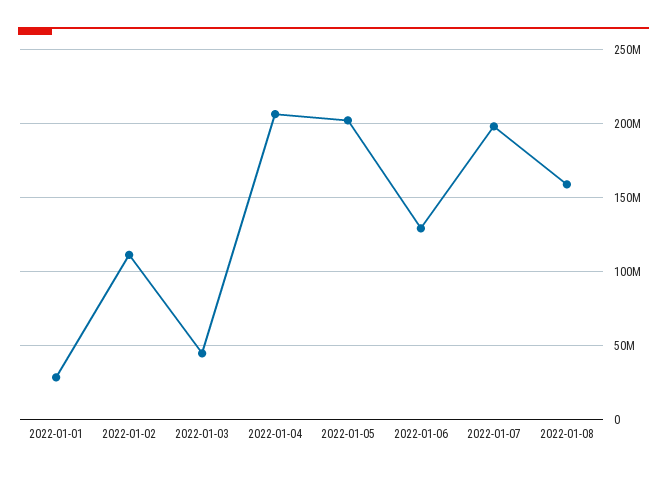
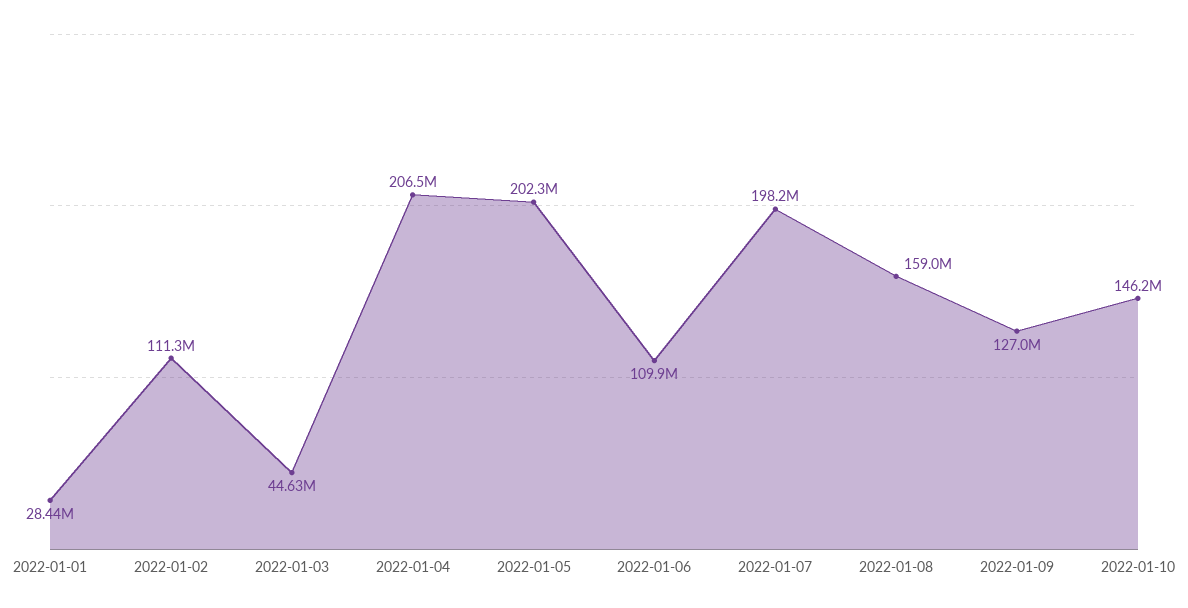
2022-01-06: 130000000 -> 109900000
2022-01-09: none -> 127000000
2022-01-10: none -> 146200000

